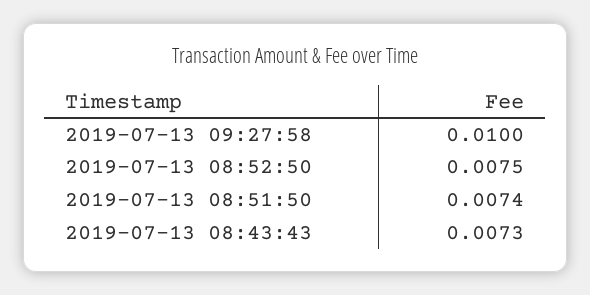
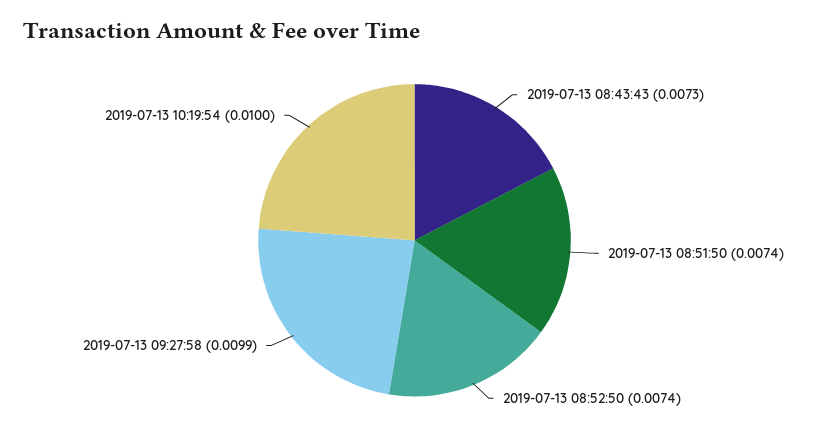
2019-07-13 09:27:58: 0.01 -> 0.0099
2019-07-13 08:52:50: 0.0075 -> 0.0074
2019-07-13 10:19:54: none -> 0.01

